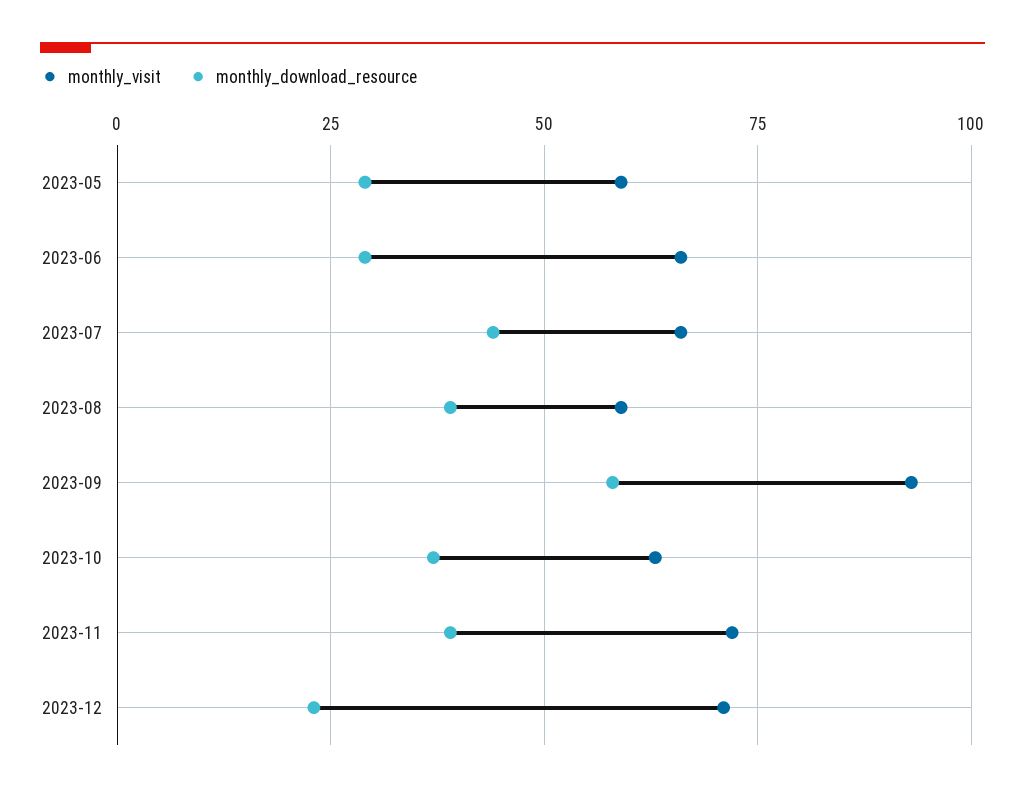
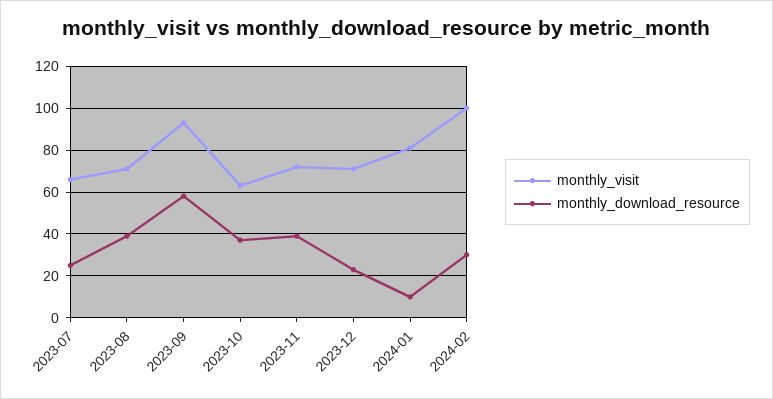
monthly_visit, 2023-05: 60 -> none
monthly_download_resource, 2023-05: 30 -> none
monthly_visit, 2023-06: 65 -> none
monthly_download_resource, 2023-06: 30 -> none
monthly_download_resource, 2023-07: 45 -> 25
monthly_visit, 2023-08: 60 -> 70
monthly_visit, 2024-01: none -> 80
monthly_download_resource, 2024-01: none -> 10
monthly_visit, 2024-02: none -> 100
monthly_download_resource, 2024-02: none -> 30

